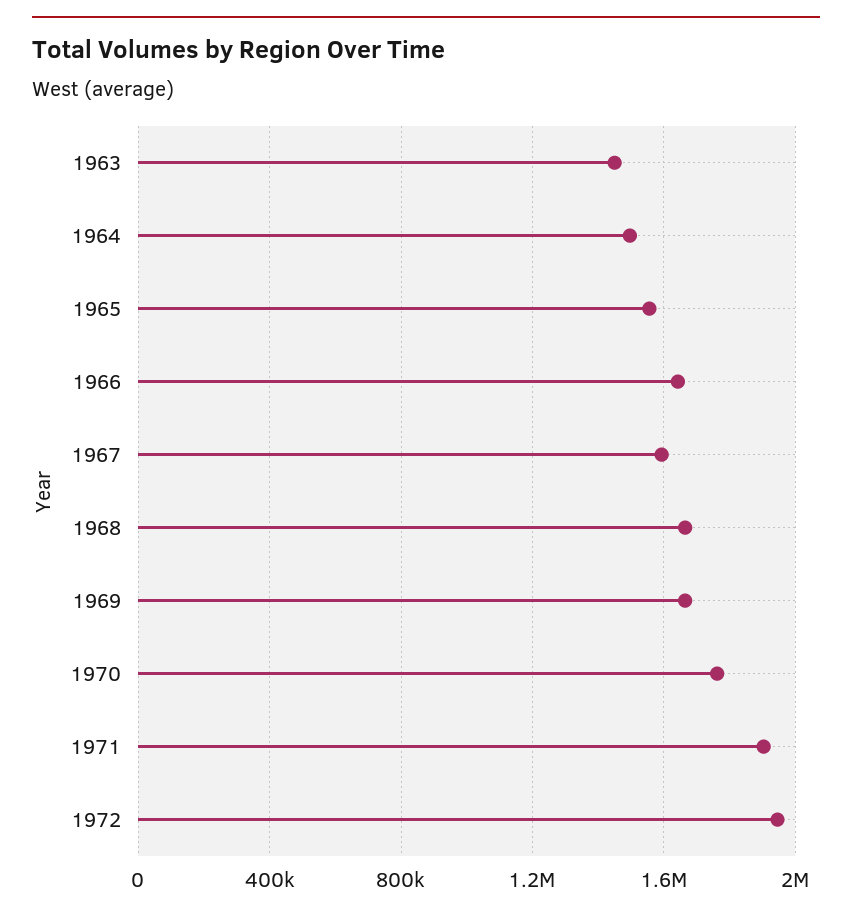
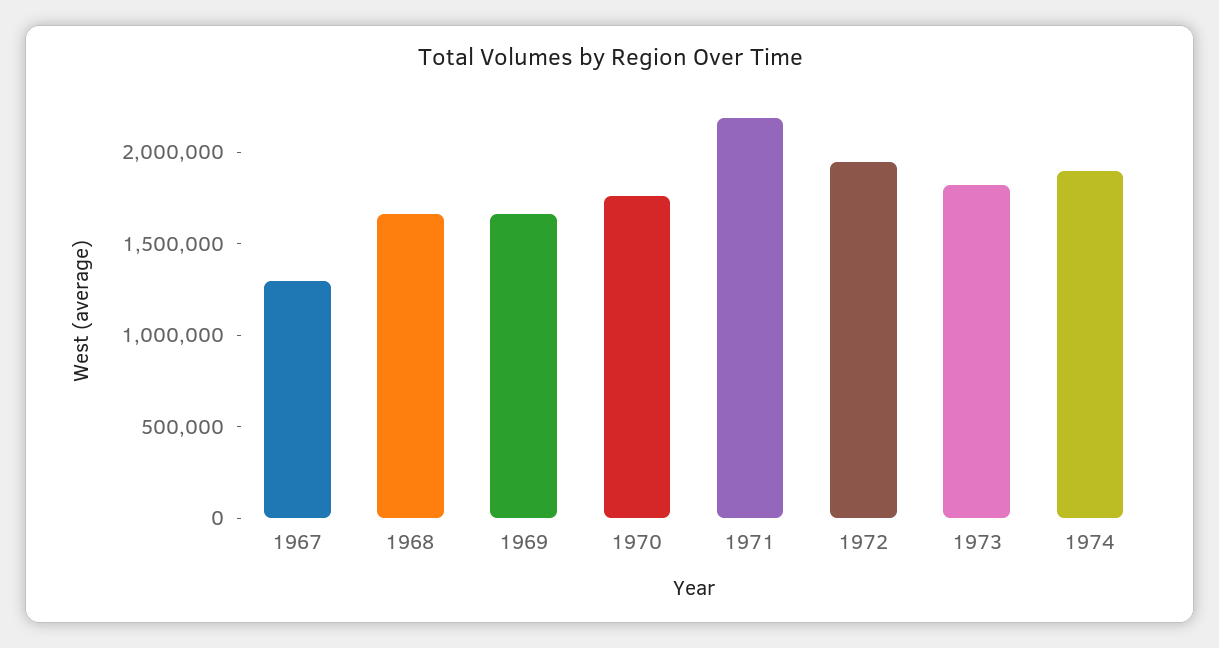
1963: 1450000 -> none
1964: 1500000 -> none
1965: 1550000 -> none
1966: 1650000 -> none
1967: 1600000 -> 1300000
1971: 1900000 -> 2200000
1973: none -> 1800000
1974: none -> 1900000

